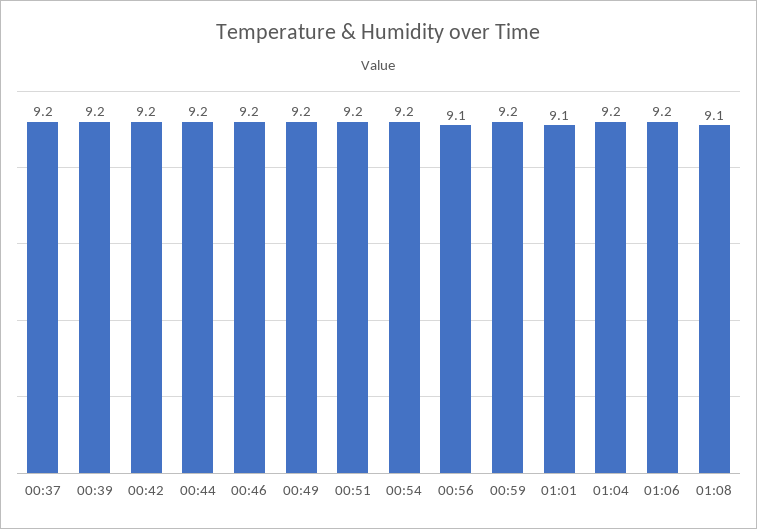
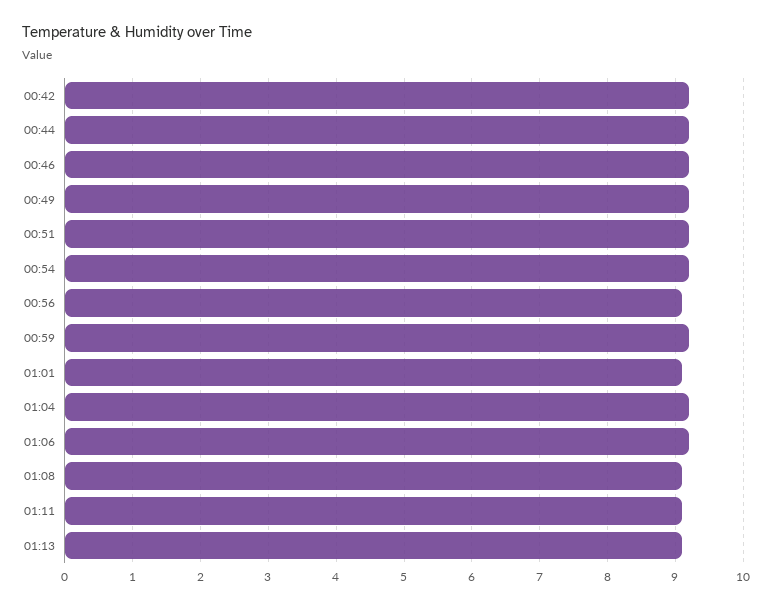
00:37: 9.2 -> none
00:39: 9.2 -> none
01:11: none -> 9.1
01:13: none -> 9.1

